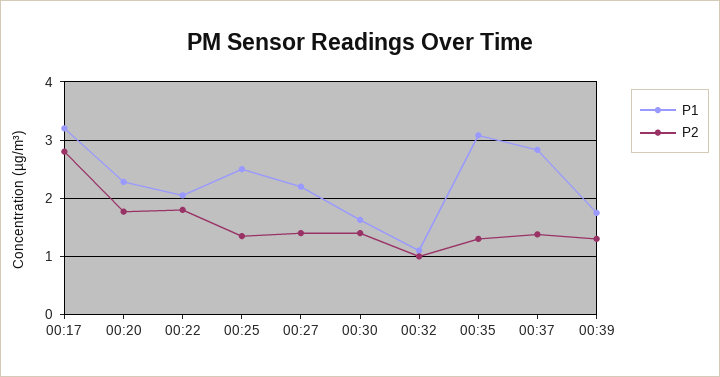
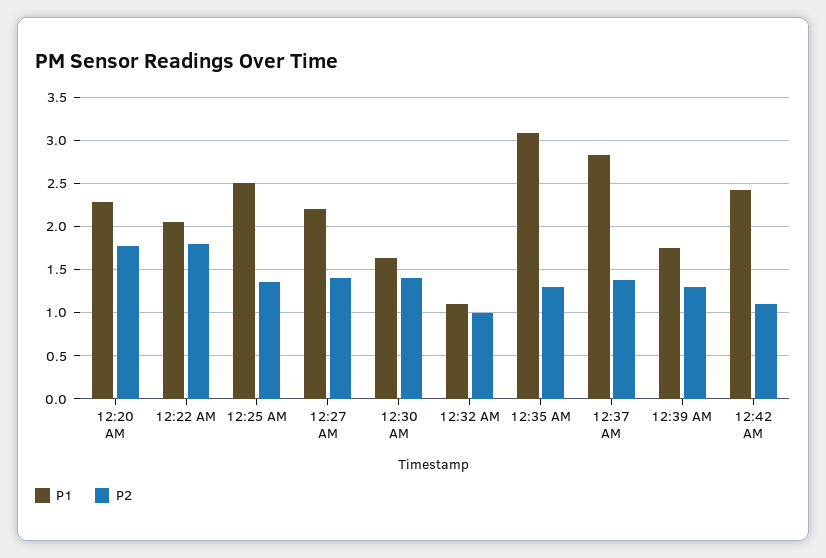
P1, 00:17: 3.2 -> none
P2, 00:17: 2.8 -> none
P1, 12:42 AM: none -> 2.4
P2, 12:42 AM: none -> 1.1

